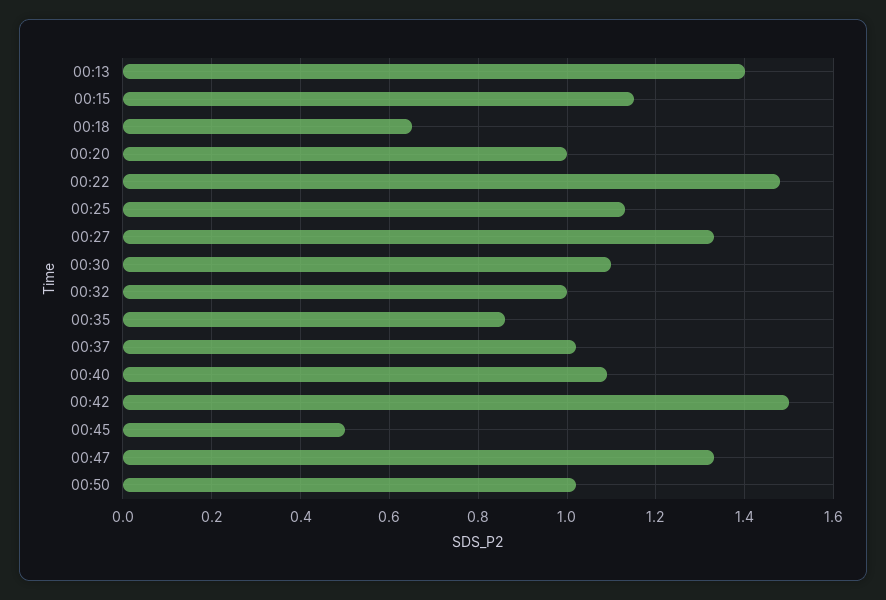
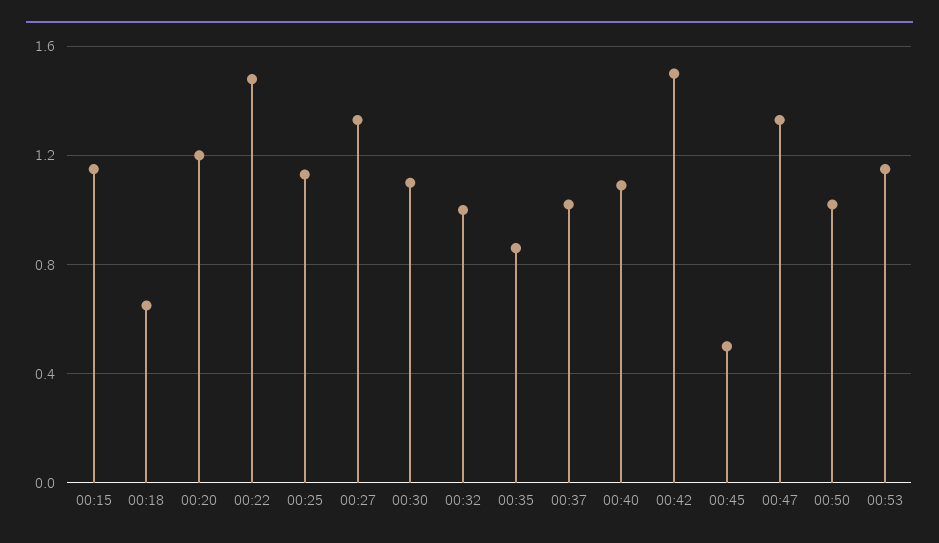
00:13: 1.4 -> none
00:20: 1 -> 1.2
00:53: none -> 1.15

